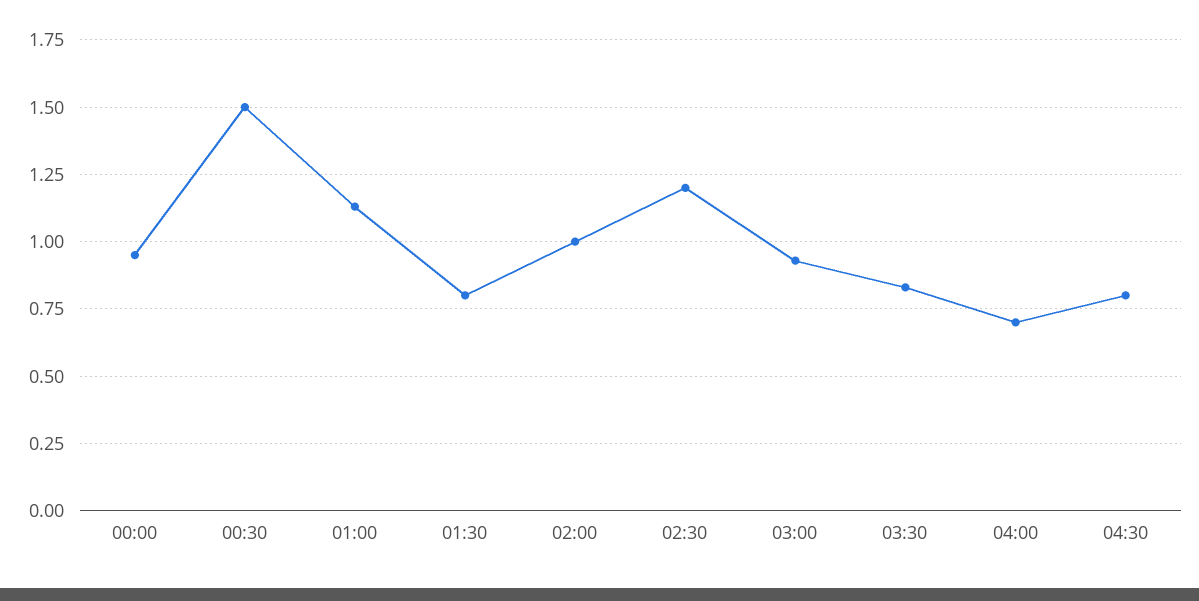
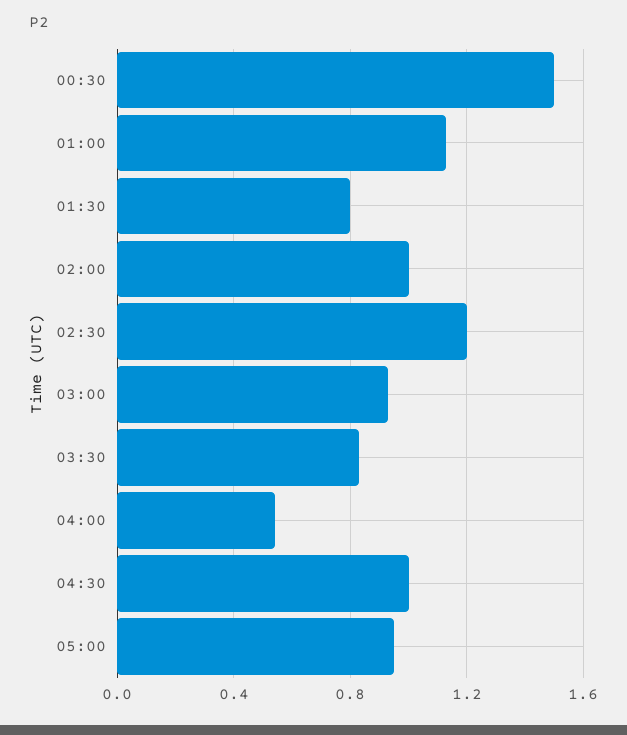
00:00: 0.95 -> none
04:00: 0.7 -> 0.55
04:30: 0.8 -> 1
05:00: none -> 0.95

